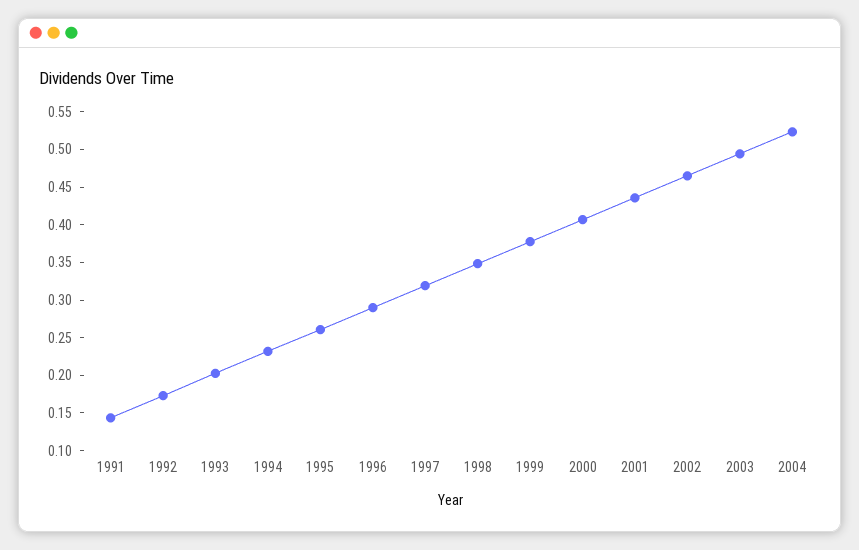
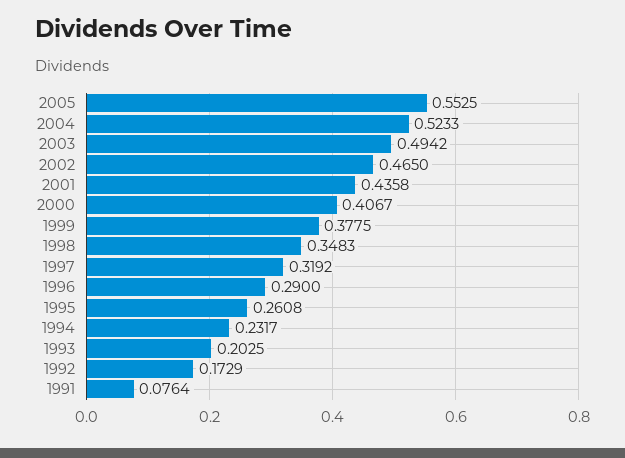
1991: 0.15 -> 0.0764
2005: none -> 0.5525

